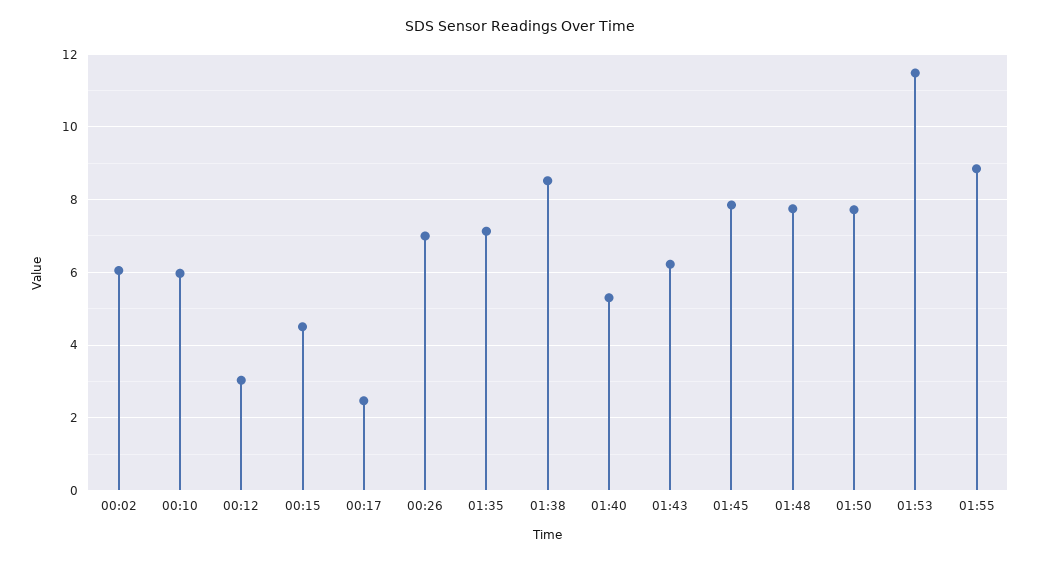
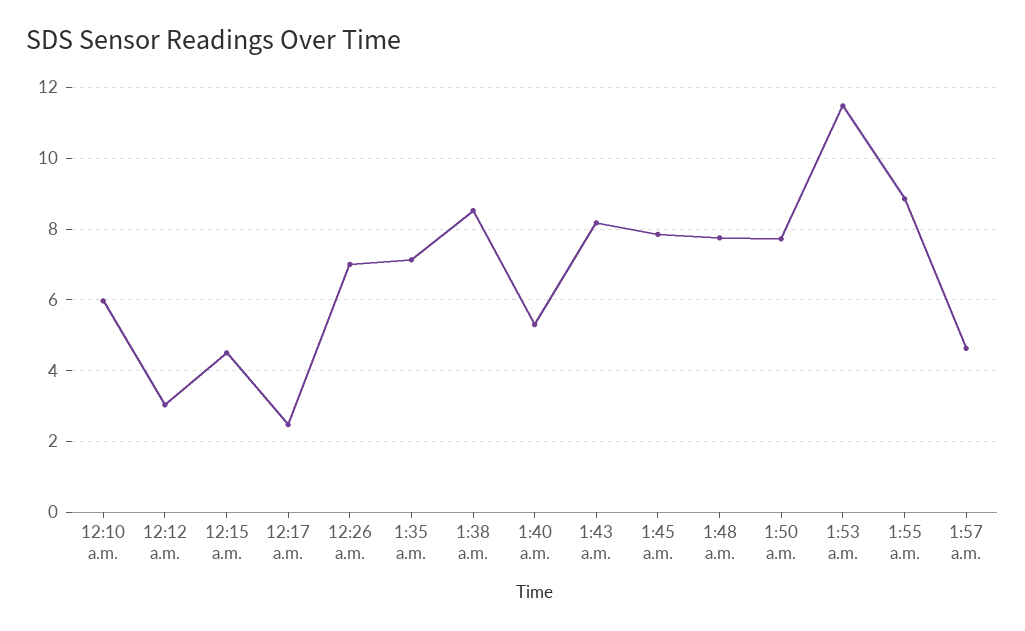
00:02: 6 -> none
01:43: 6.2 -> 8.2
1:57 a.m.: none -> 4.6

